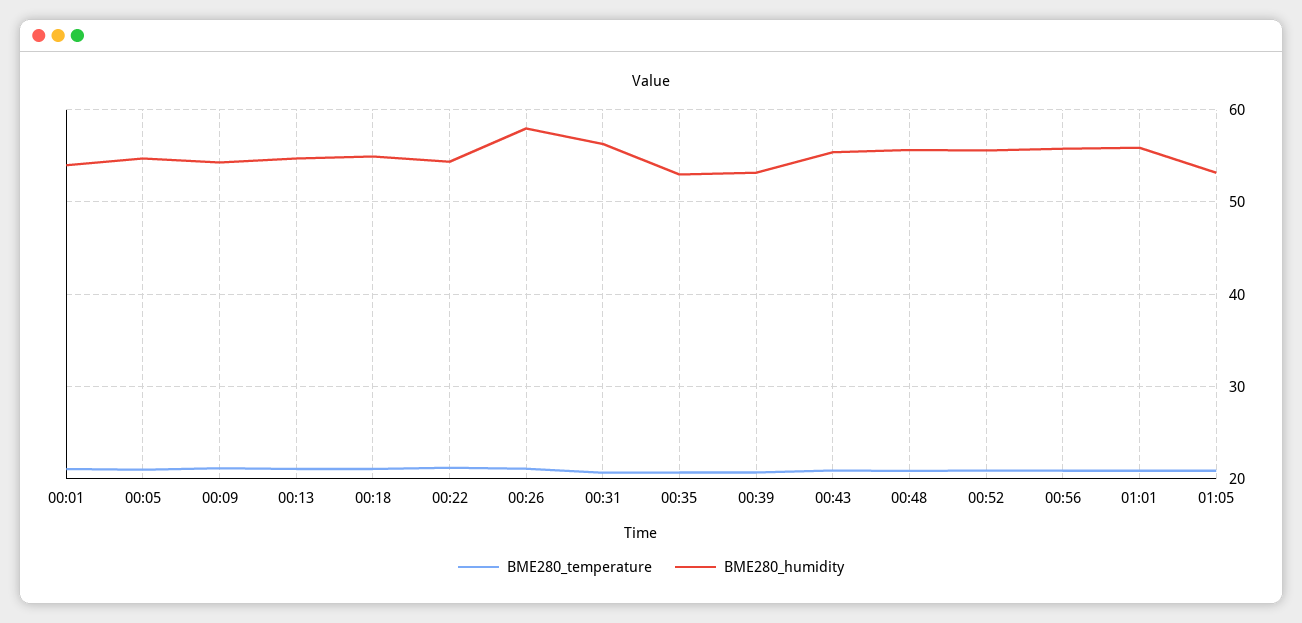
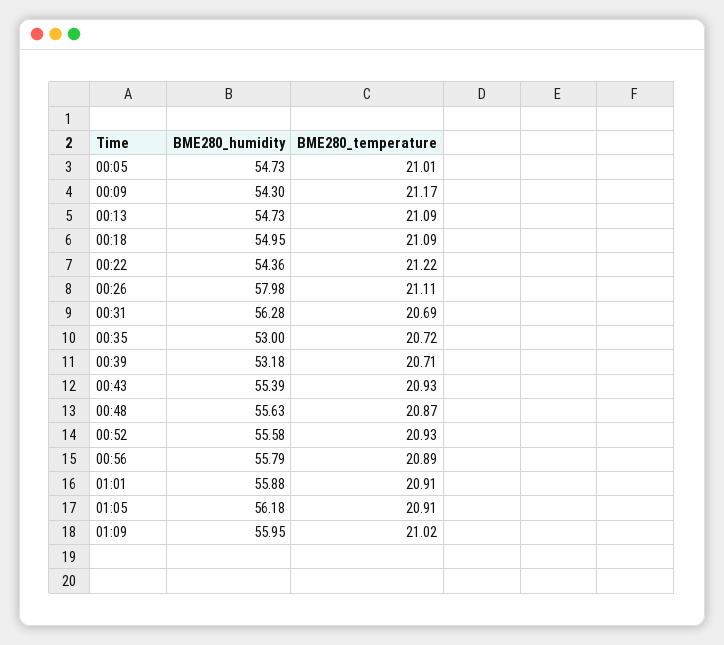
BME280_temperature, 00:01: 21 -> none
BME280_humidity, 00:01: 54 -> none
BME280_humidity, 01:05: 53 -> 56.18
BME280_humidity, 01:09: none -> 55.95
BME280_temperature, 01:09: none -> 21.02

